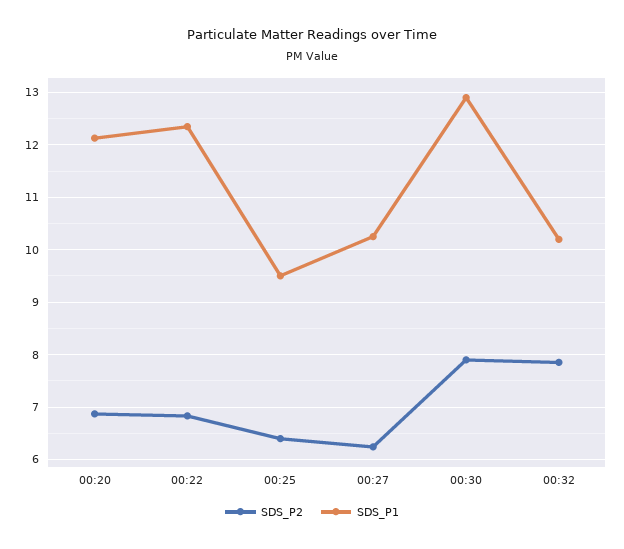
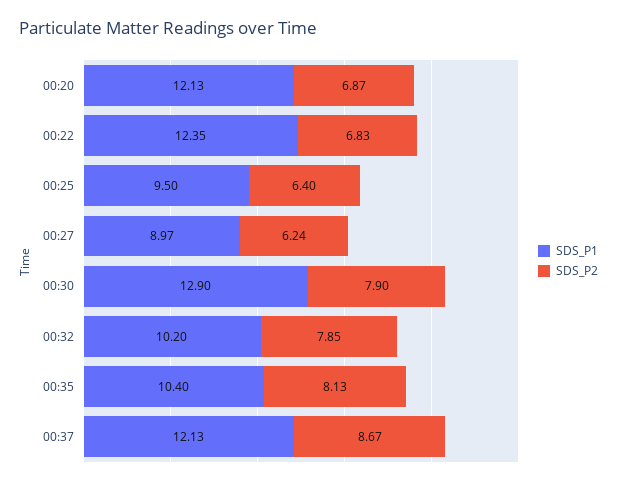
SDS_P1, 00:27: 10.2 -> 8.97
SDS_P1, 00:35: none -> 10.4
SDS_P2, 00:35: none -> 8.13
SDS_P1, 00:37: none -> 12.13
SDS_P2, 00:37: none -> 8.67

